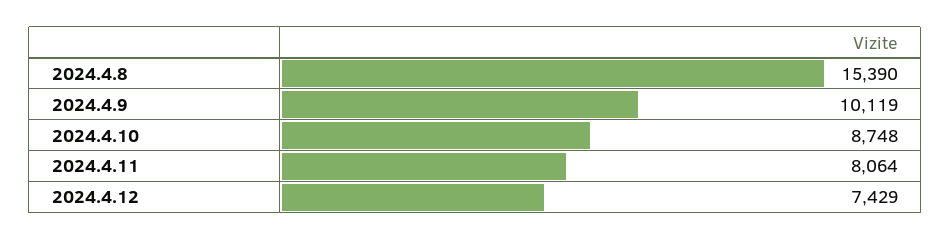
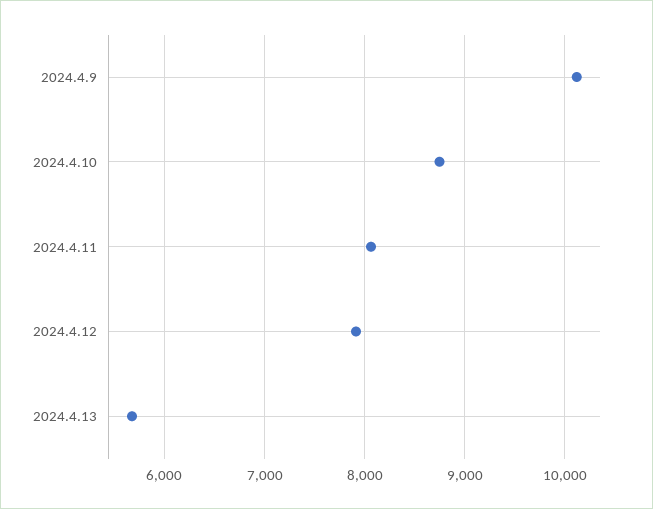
2024.4.8: 15390 -> none
2024.4.12: 7429 -> 7900
2024.4.13: none -> 5700

